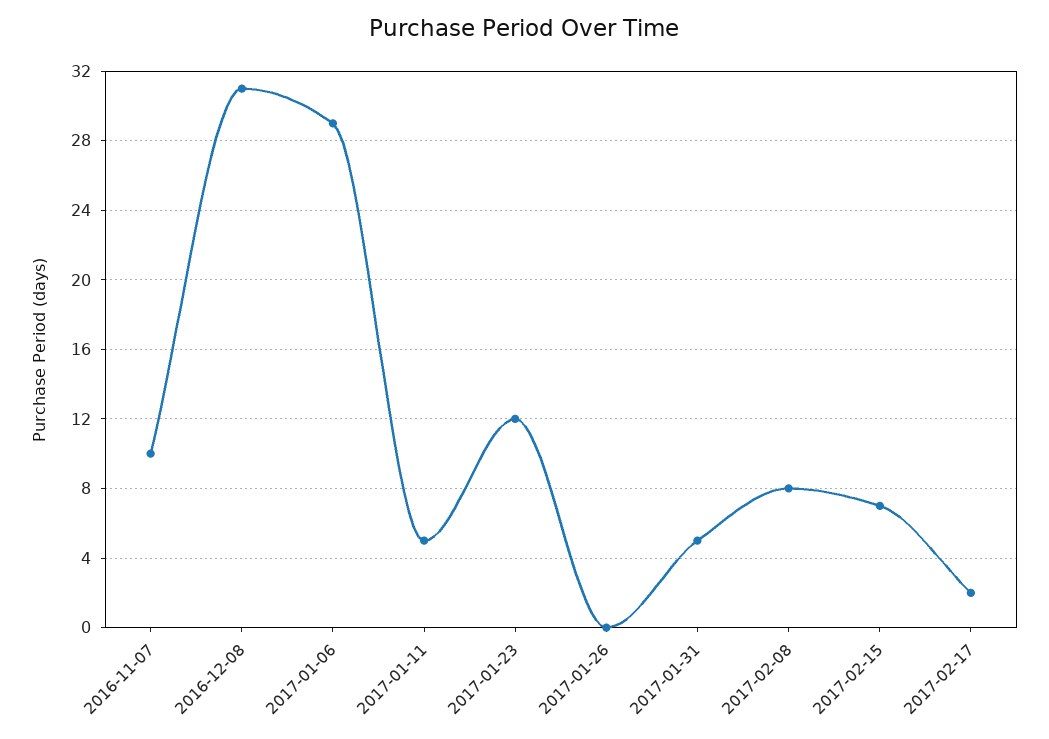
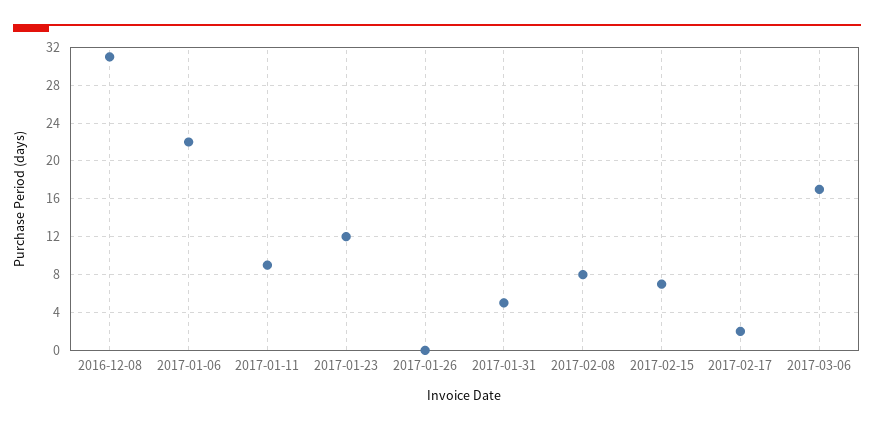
2016-11-07: 10 -> none
2017-01-06: 29 -> 22
2017-01-11: 5 -> 9
2017-03-06: none -> 17

